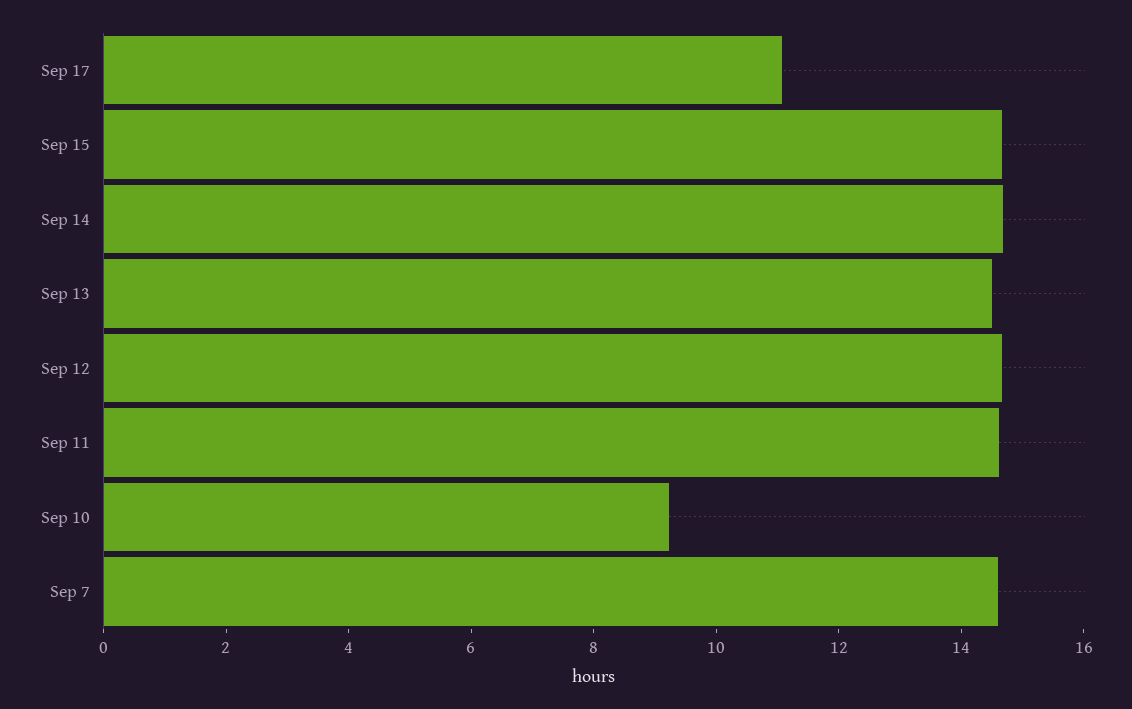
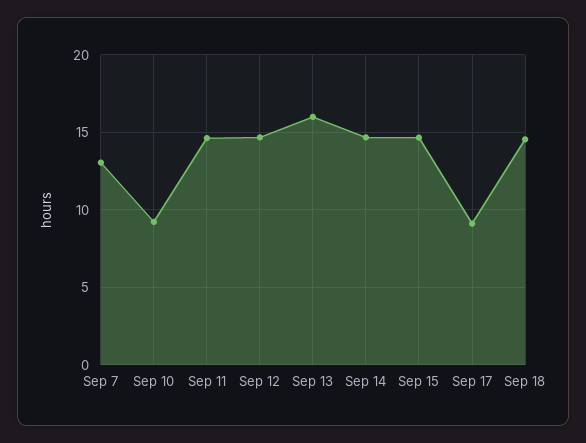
Sep 17: 11 -> 9
Sep 13: 14.5 -> 16
Sep 7: 14.5 -> 13
Sep 18: none -> 14.5

